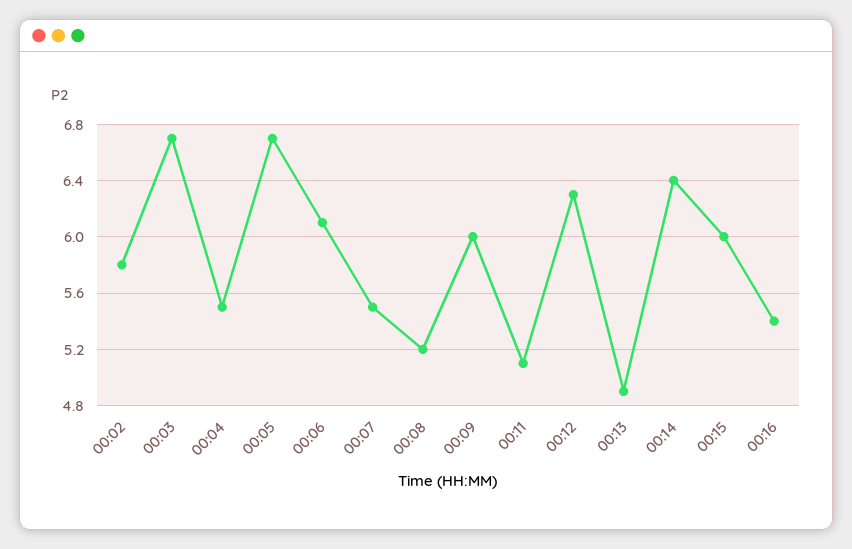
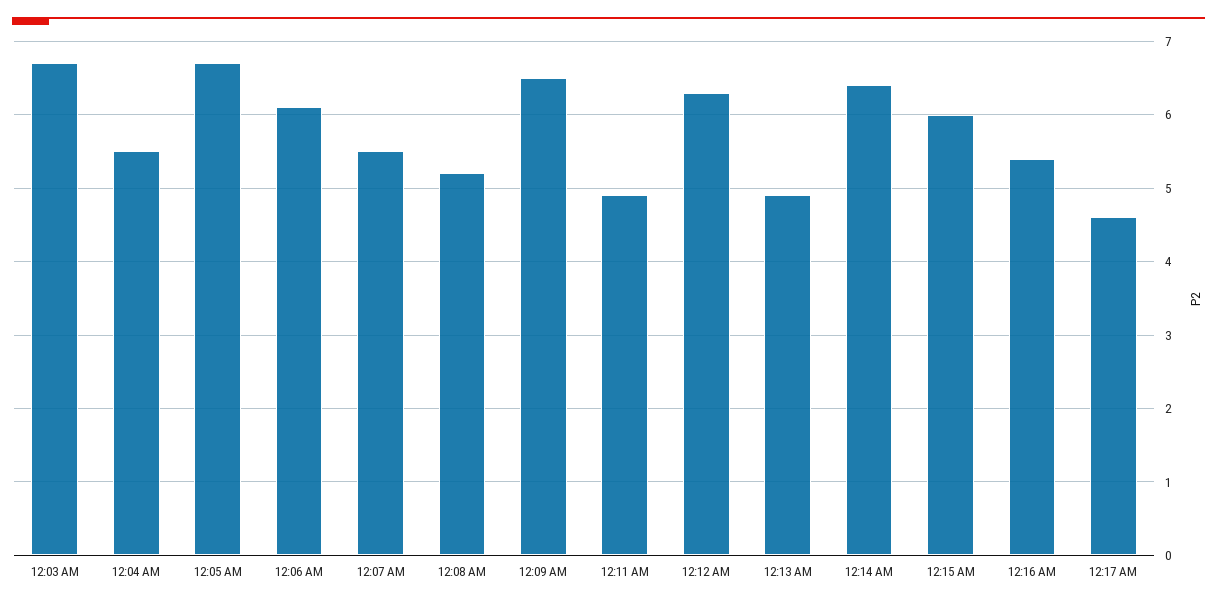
00:02: 5.8 -> none
00:09: 6 -> 6.5
00:11: 5.1 -> 4.9
12:17 AM: none -> 4.6

